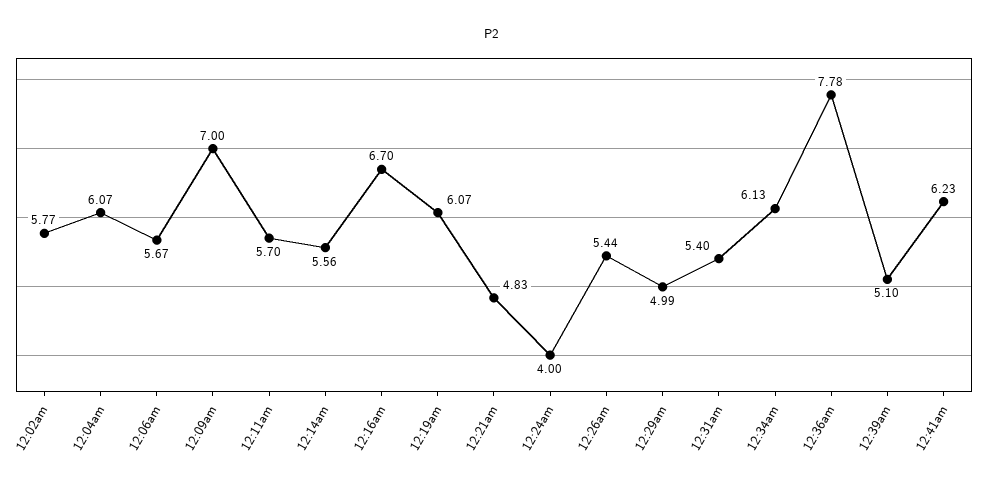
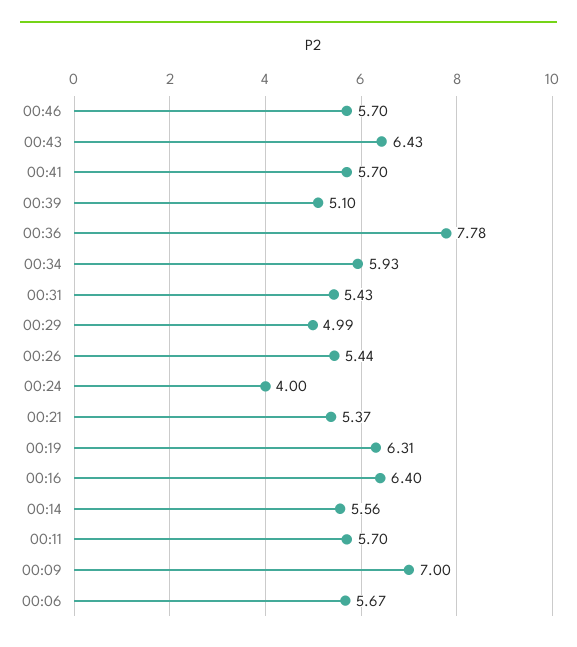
12:02am: 5.77 -> none
12:04am: 6.07 -> none
12:16am: 6.7 -> 6.4
12:19am: 6.07 -> 6.31
12:21am: 4.83 -> 5.37
12:31am: 5.4 -> 5.43
12:34am: 6.13 -> 5.93
12:41am: 6.23 -> 5.7
00:46: none -> 5.7
00:43: none -> 6.43

